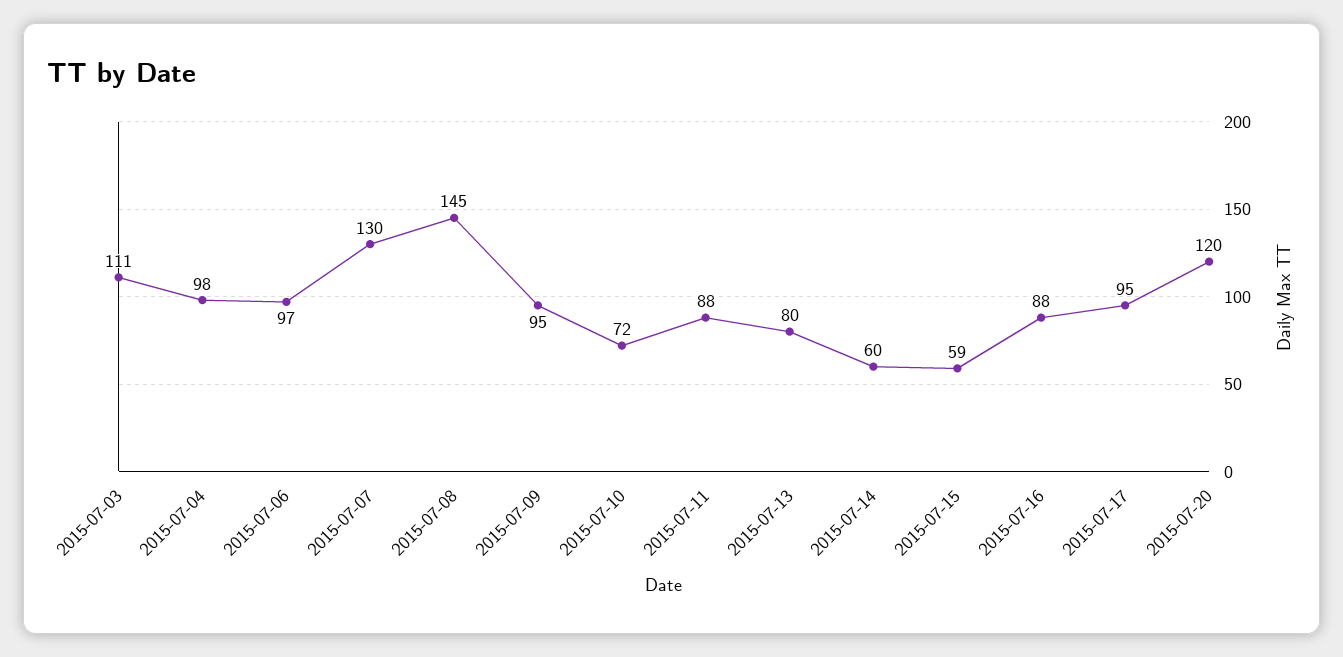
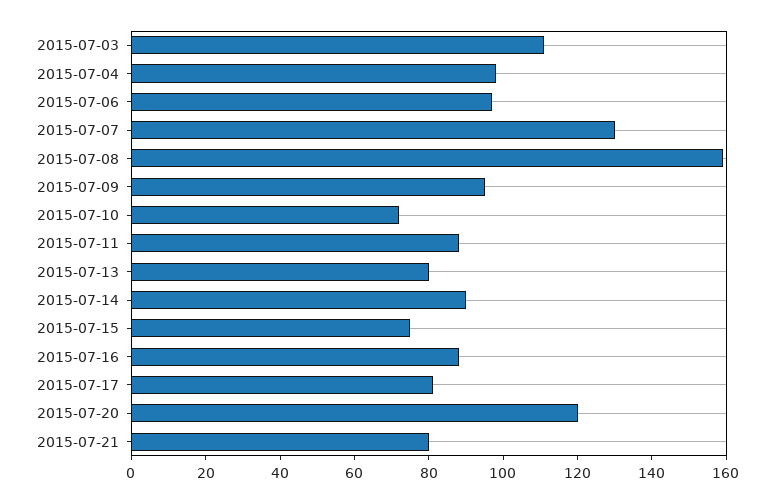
2015-07-08: 145 -> 160
2015-07-14: 60 -> 90
2015-07-15: 59 -> 75
2015-07-17: 95 -> 80
2015-07-21: none -> 80

